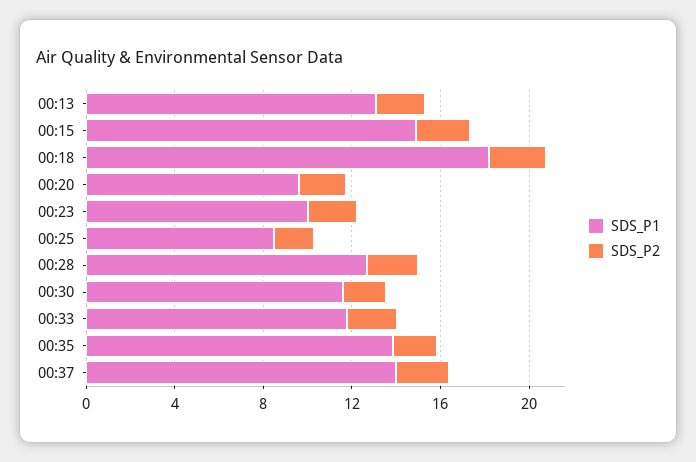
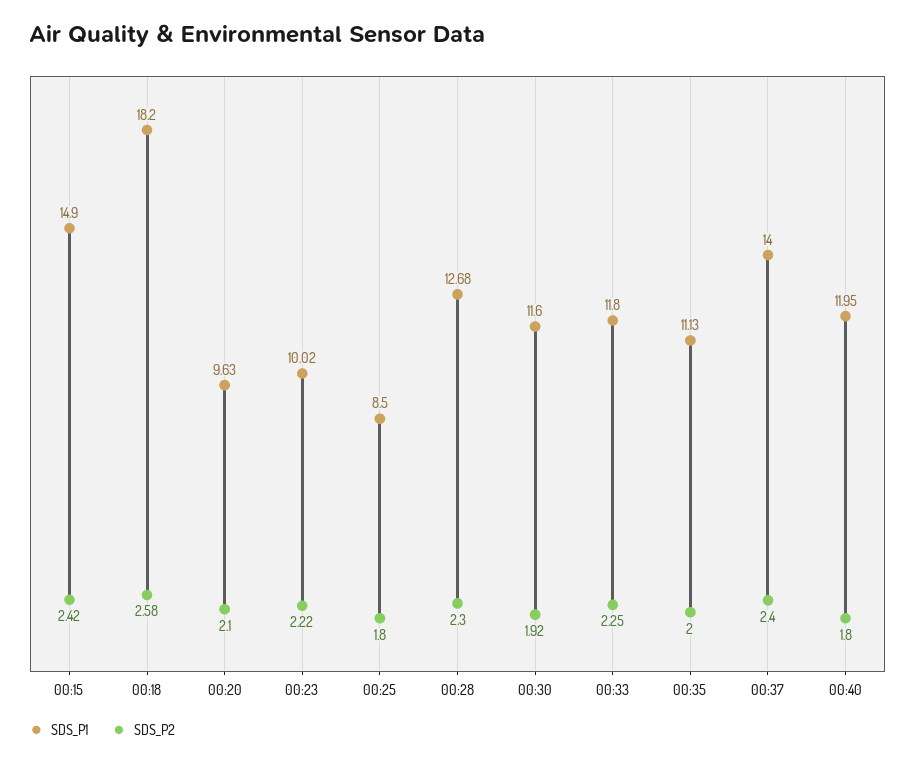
SDS_P1, 00:13: 13 -> none
SDS_P2, 00:13: 2 -> none
SDS_P1, 00:35: 14 -> 11.13
SDS_P1, 00:40: none -> 11.95
SDS_P2, 00:40: none -> 1.8

